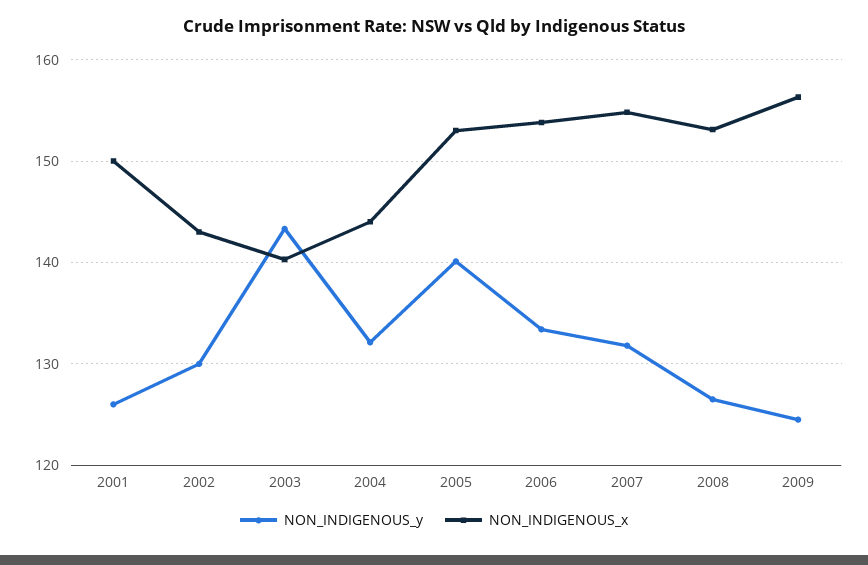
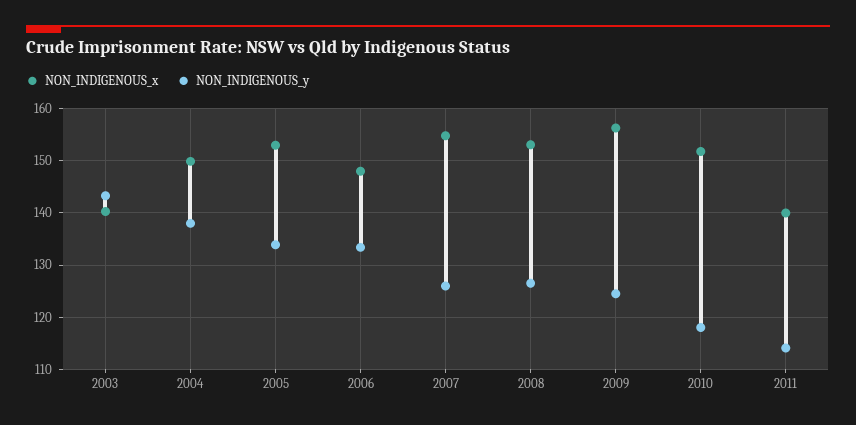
NON_INDIGENOUS_y, 2001: 126 -> none
NON_INDIGENOUS_x, 2001: 150 -> none
NON_INDIGENOUS_y, 2002: 130 -> none
NON_INDIGENOUS_x, 2002: 143 -> none
NON_INDIGENOUS_y, 2004: 132 -> 138
NON_INDIGENOUS_x, 2004: 144 -> 150
NON_INDIGENOUS_y, 2005: 140 -> 134
NON_INDIGENOUS_x, 2006: 154 -> 148
NON_INDIGENOUS_y, 2007: 132 -> 126
NON_INDIGENOUS_x, 2010: none -> 152
NON_INDIGENOUS_y, 2010: none -> 118
NON_INDIGENOUS_x, 2011: none -> 140
NON_INDIGENOUS_y, 2011: none -> 114

